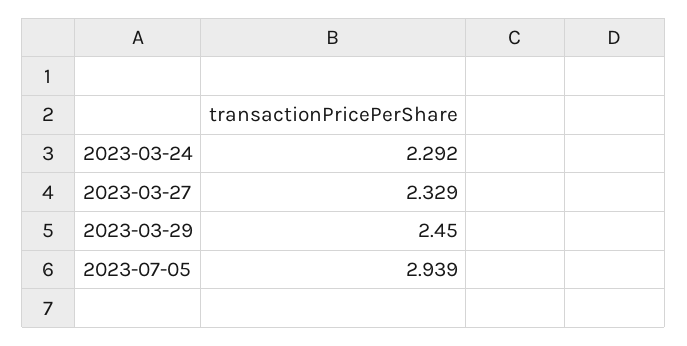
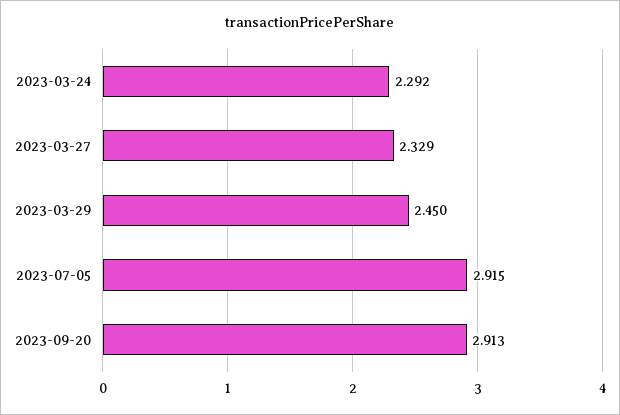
2023-07-05: 2.939 -> 2.915
2023-09-20: none -> 2.913

